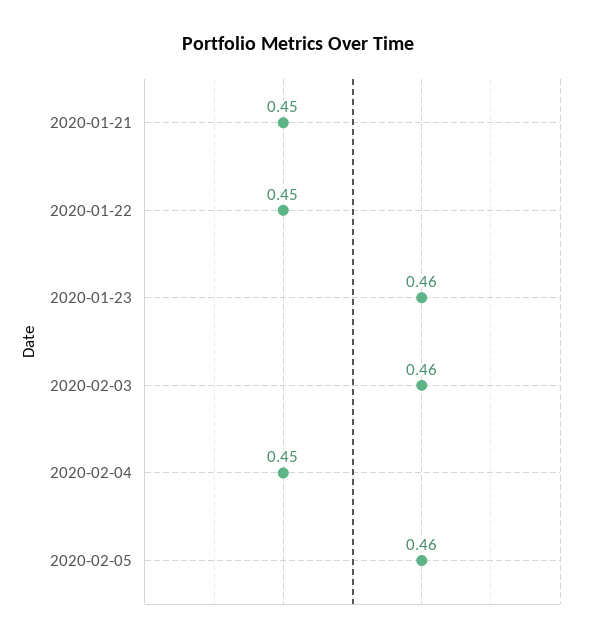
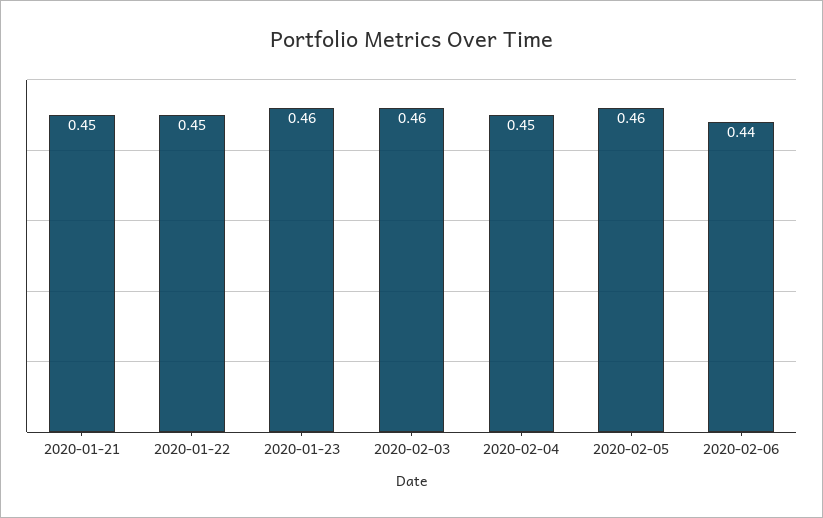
2020-02-06: none -> 0.44

